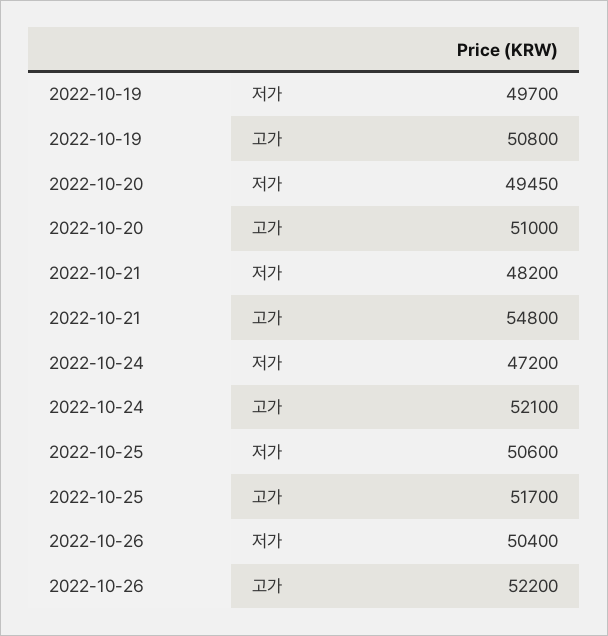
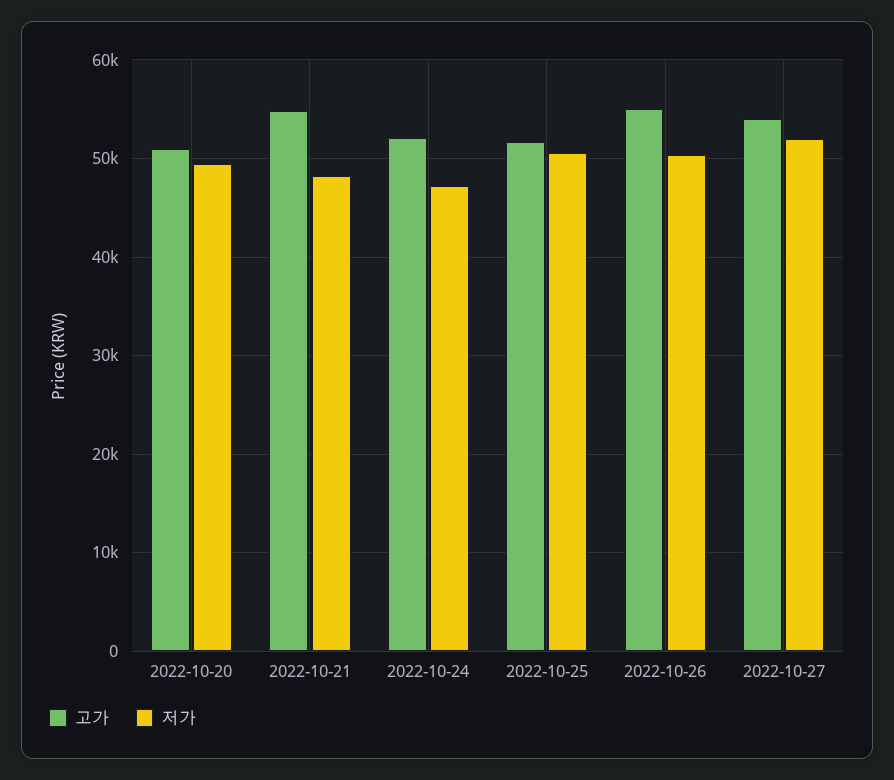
저가, 2022-10-19: 49700 -> none
고가, 2022-10-19: 50800 -> none
고가, 2022-10-26: 52200 -> 55000
고가, 2022-10-27: none -> 54000
저가, 2022-10-27: none -> 52000

